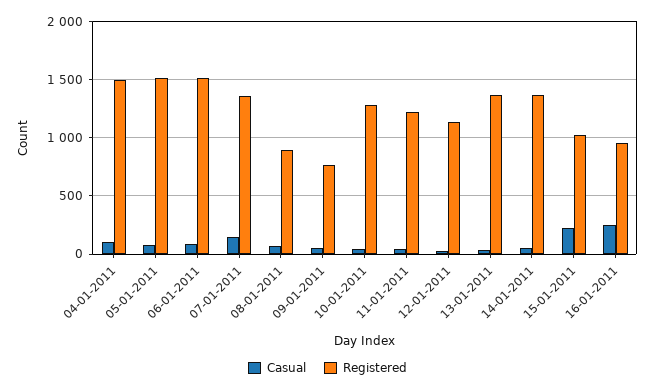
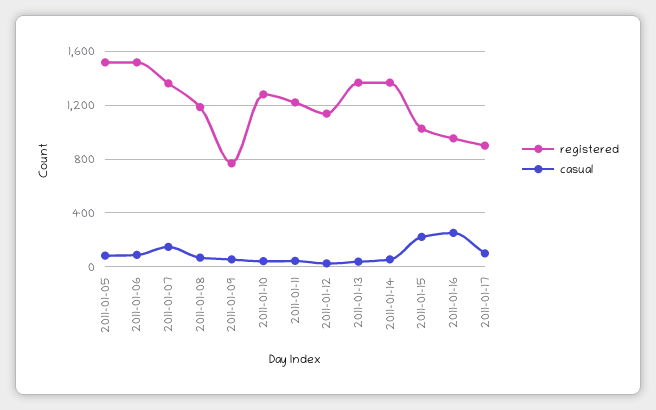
Casual, 04-01-2011: 100 -> none
Registered, 04-01-2011: 1500 -> none
Registered, 08-01-2011: 900 -> 1200
Registered, 2011-01-17: none -> 900
Casual, 2011-01-17: none -> 100

